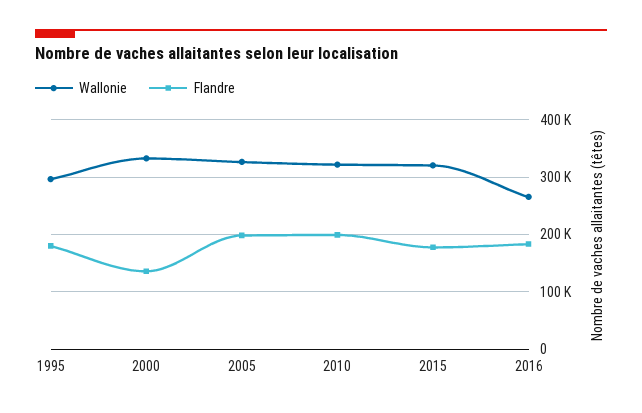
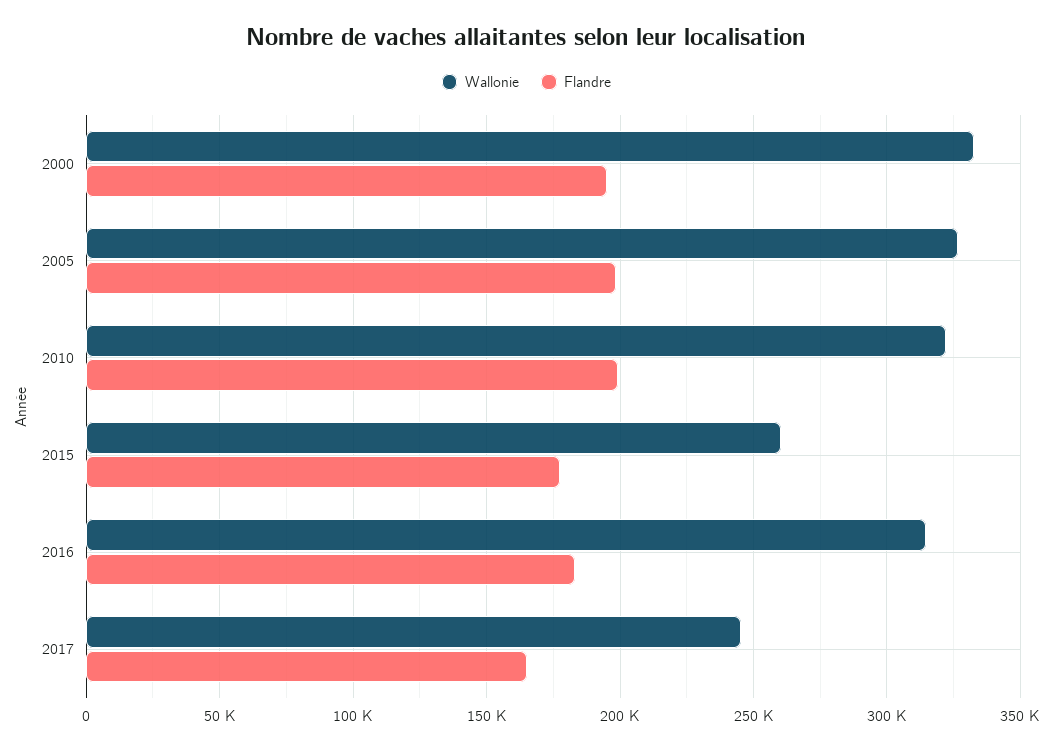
Wallonie, 1995: 300000 -> none
Flandre, 1995: 180000 -> none
Flandre, 2000: 140000 -> 195000
Wallonie, 2015: 320000 -> 260000
Wallonie, 2016: 260000 -> 315000
Wallonie, 2017: none -> 245000
Flandre, 2017: none -> 165000

